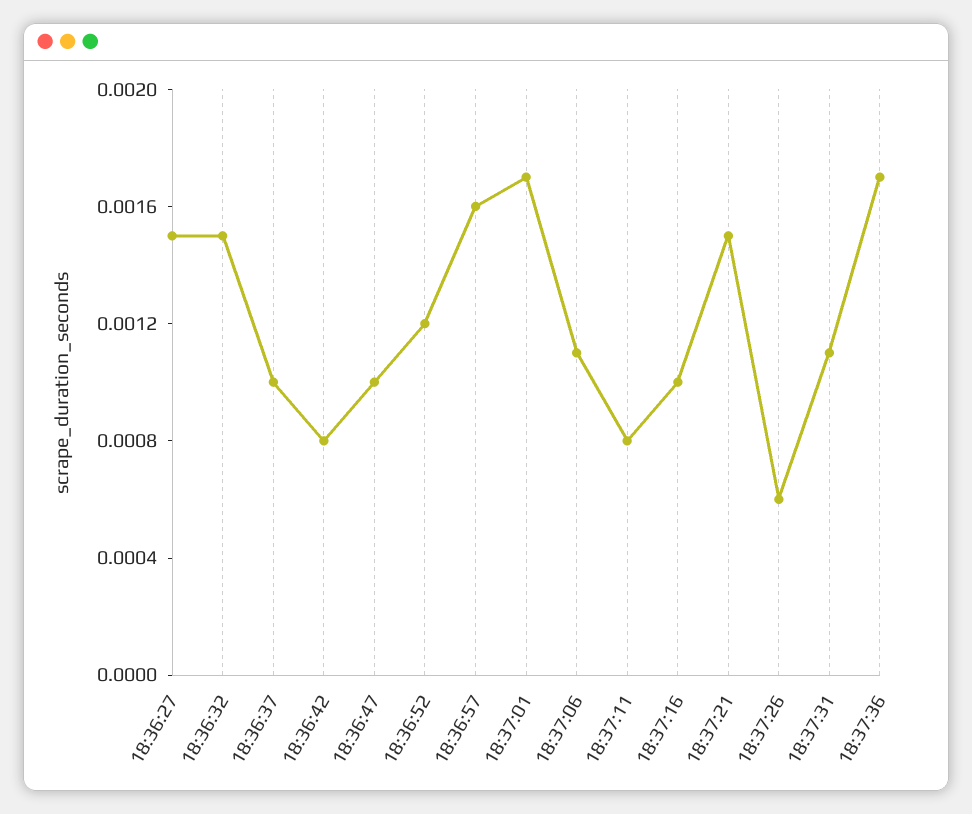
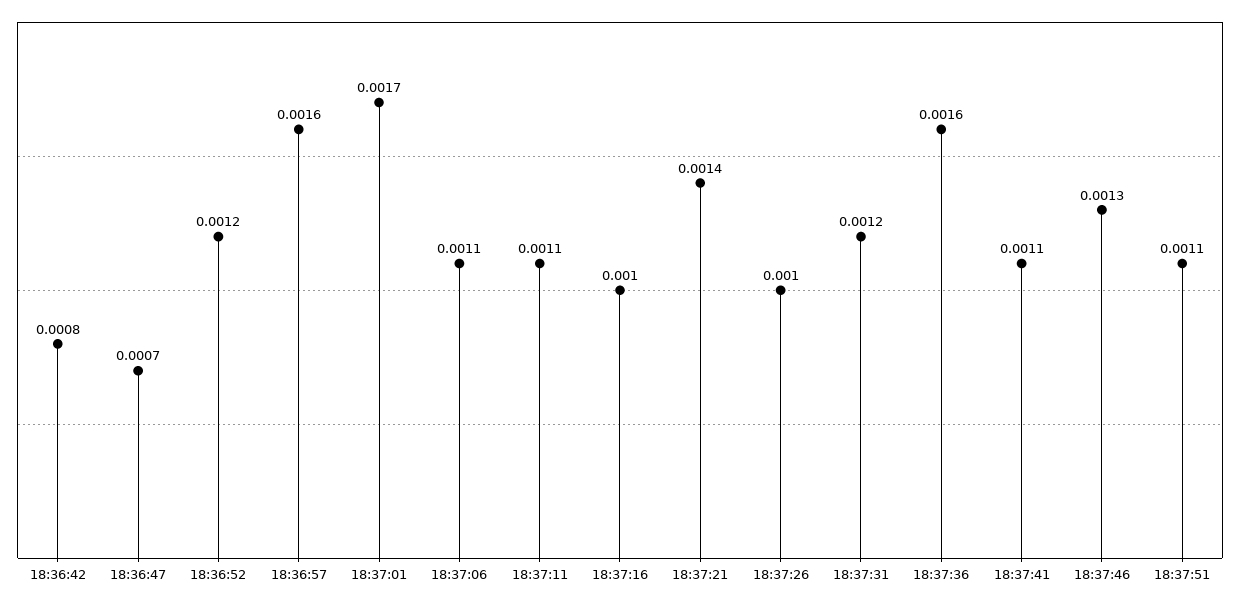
18:36:27: 0.0015 -> none
18:36:32: 0.0015 -> none
18:36:37: 0.001 -> none
18:36:47: 0.001 -> 0.0007
18:37:11: 0.0008 -> 0.0011
18:37:21: 0.0015 -> 0.0014
18:37:26: 0.0006 -> 0.001
18:37:31: 0.0011 -> 0.0012
18:37:36: 0.0017 -> 0.0016
18:37:41: none -> 0.0011
18:37:46: none -> 0.0013
18:37:51: none -> 0.0011

